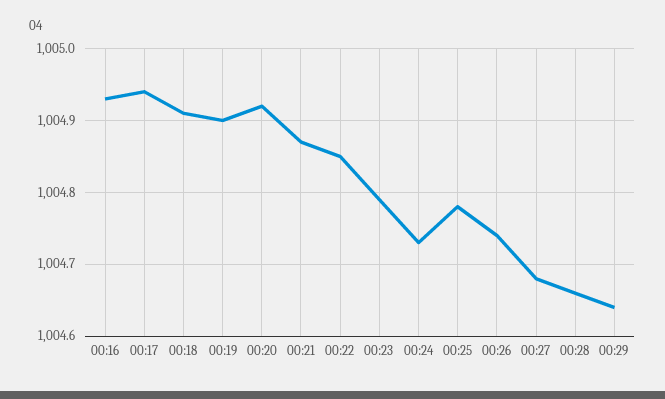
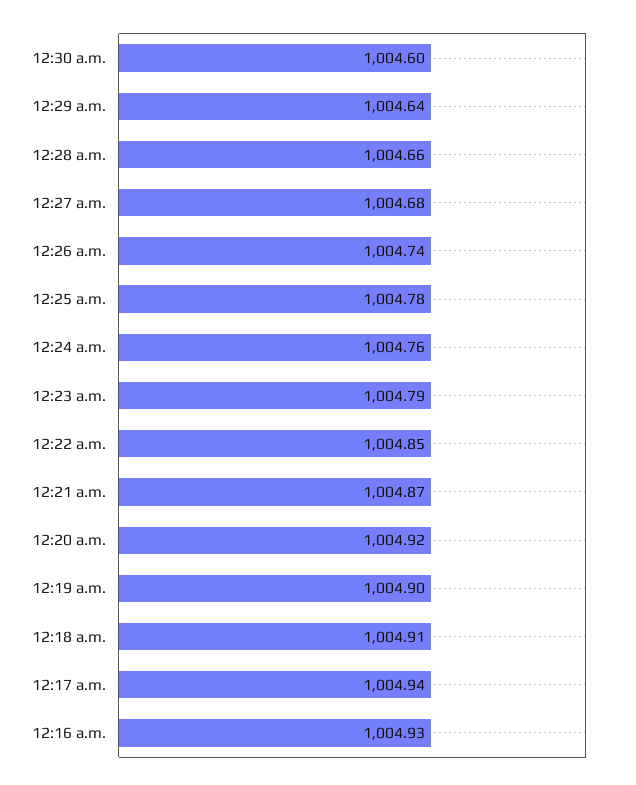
00:24: 1004.73 -> 1004.76
12:30 a.m.: none -> 1004.6

